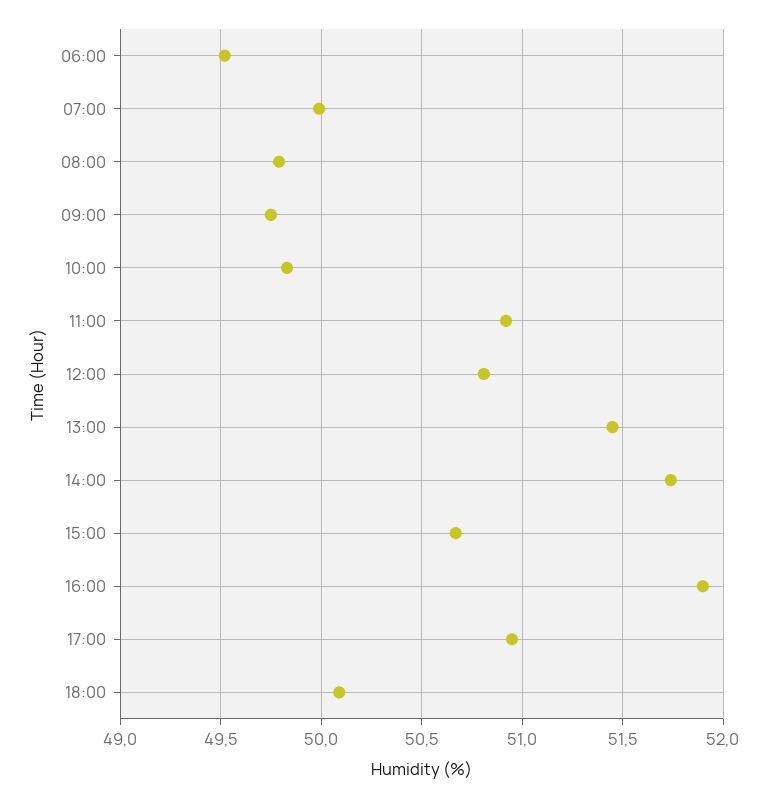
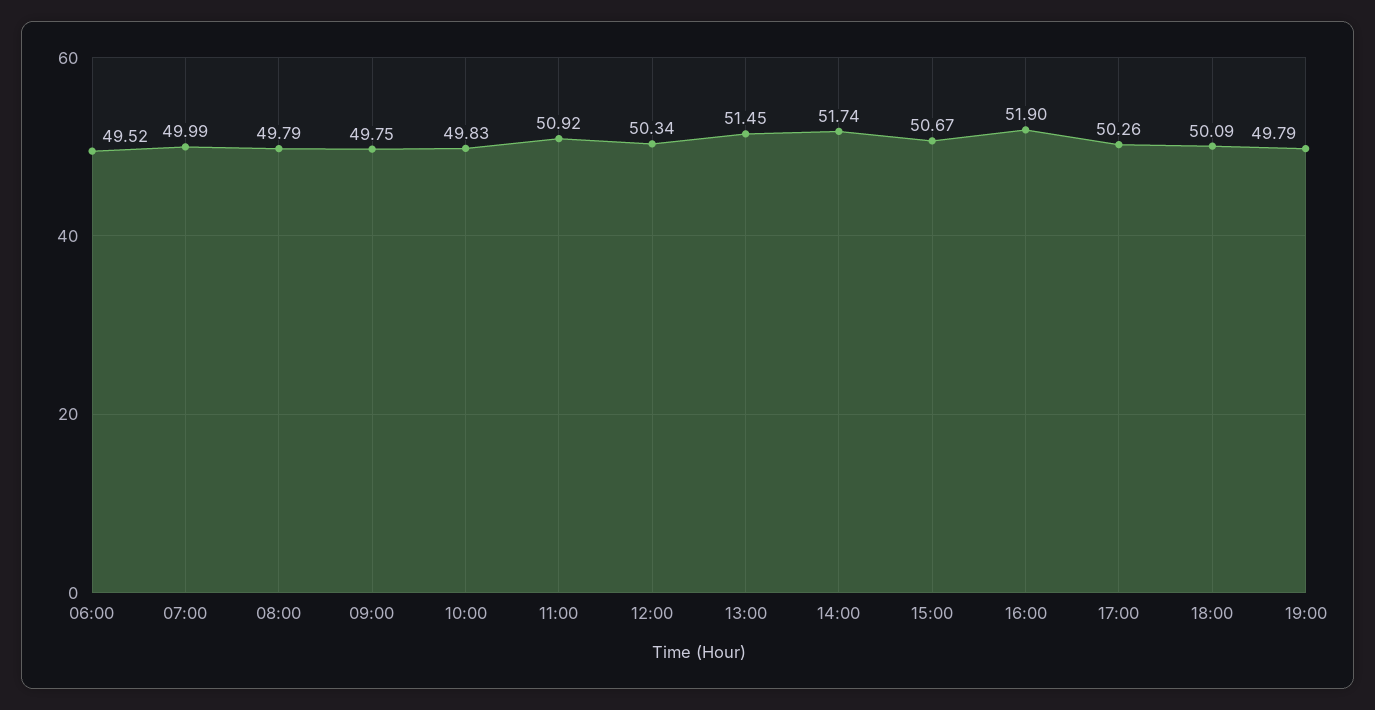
12:00: 50.8 -> 50.34
17:00: 50.95 -> 50.26
19:00: none -> 49.79

